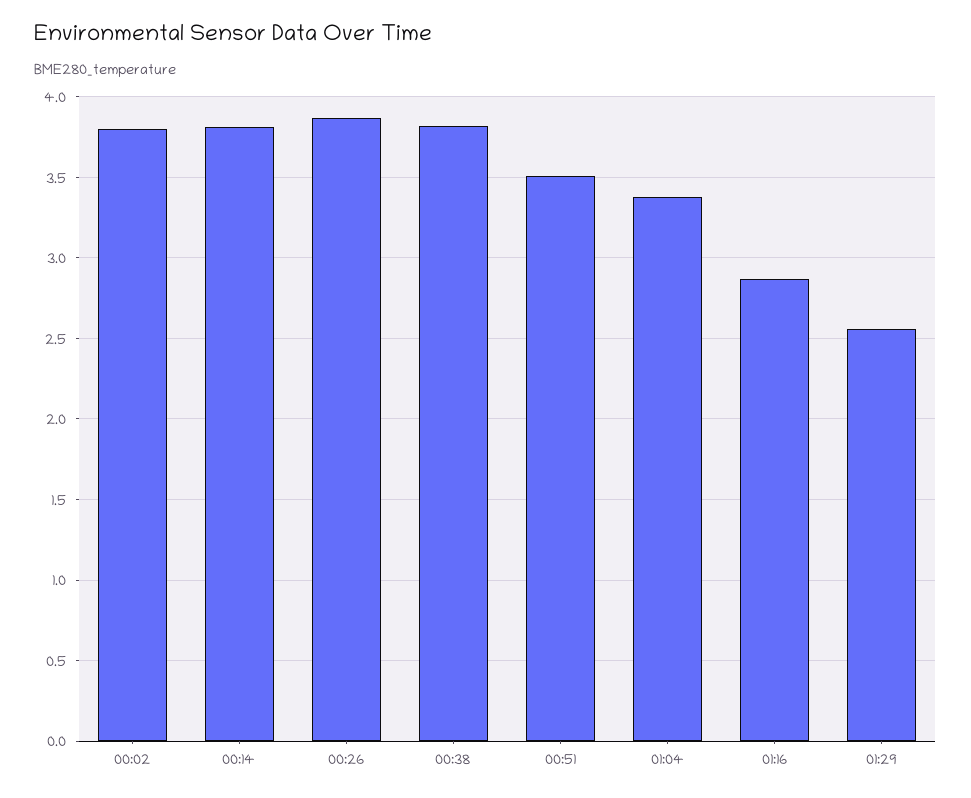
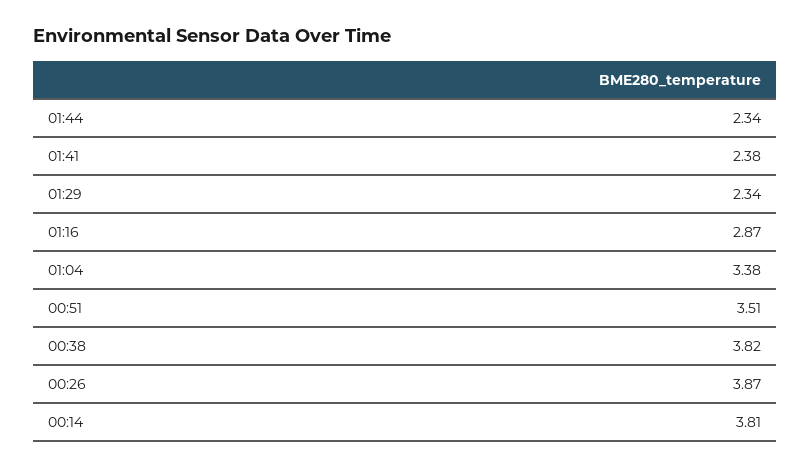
00:02: 3.8 -> none
01:29: 2.55 -> 2.34
01:44: none -> 2.34
01:41: none -> 2.38

